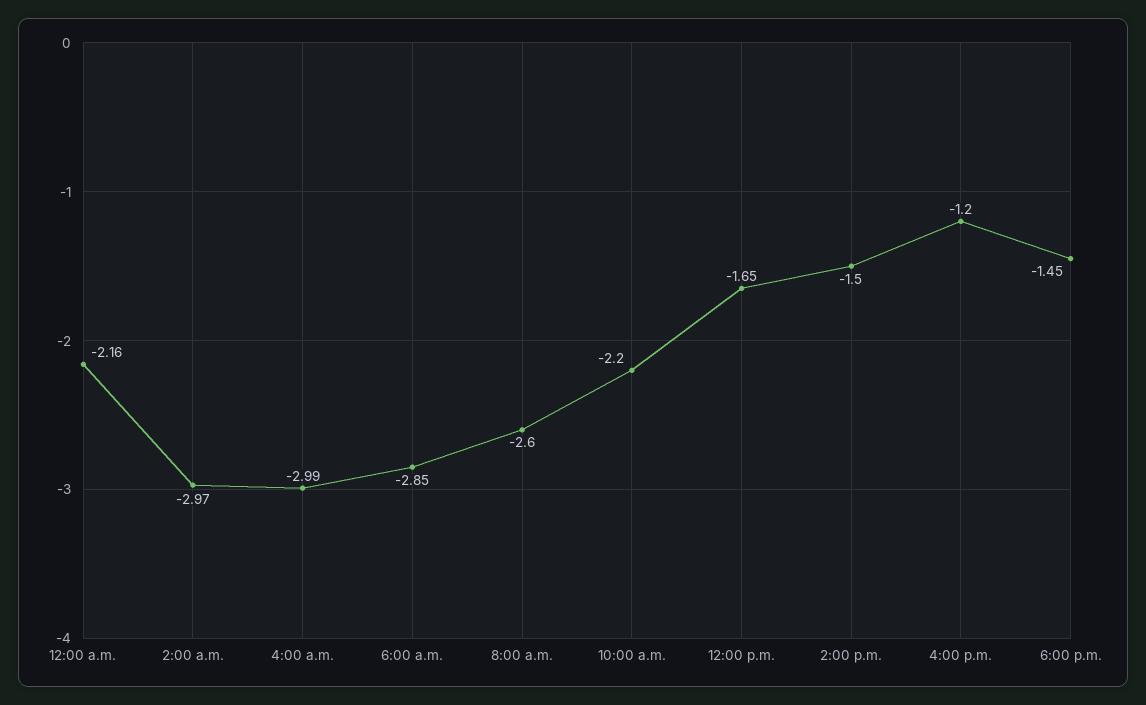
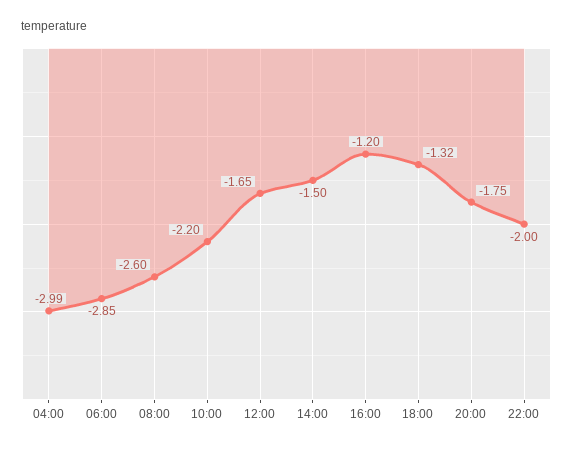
12:00 a.m.: -2.16 -> none
2:00 a.m.: -2.97 -> none
6:00 p.m.: -1.45 -> -1.32
20:00: none -> -1.75
22:00: none -> -2

